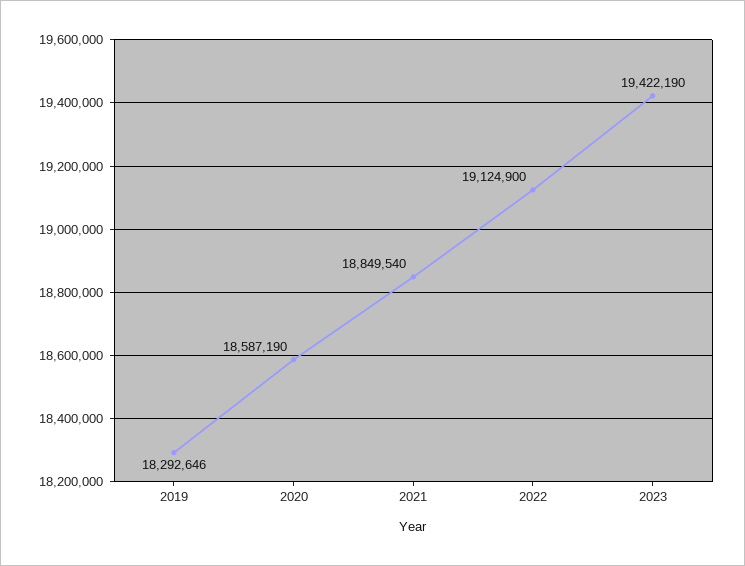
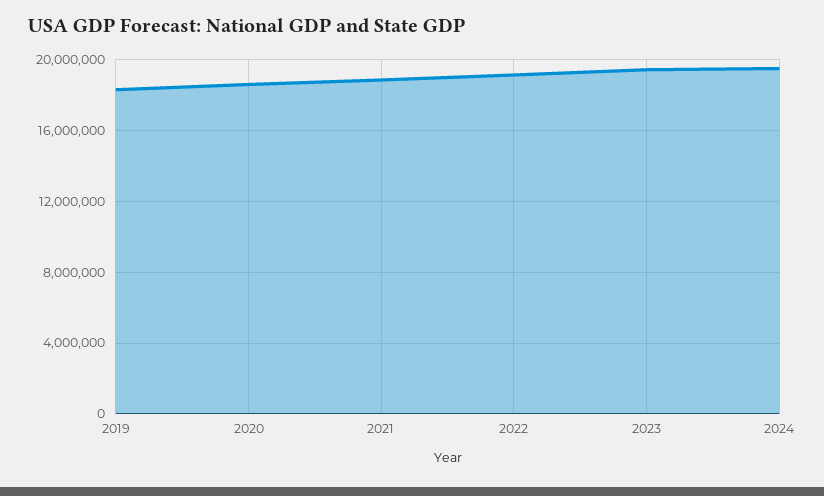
2024: none -> 19500000

